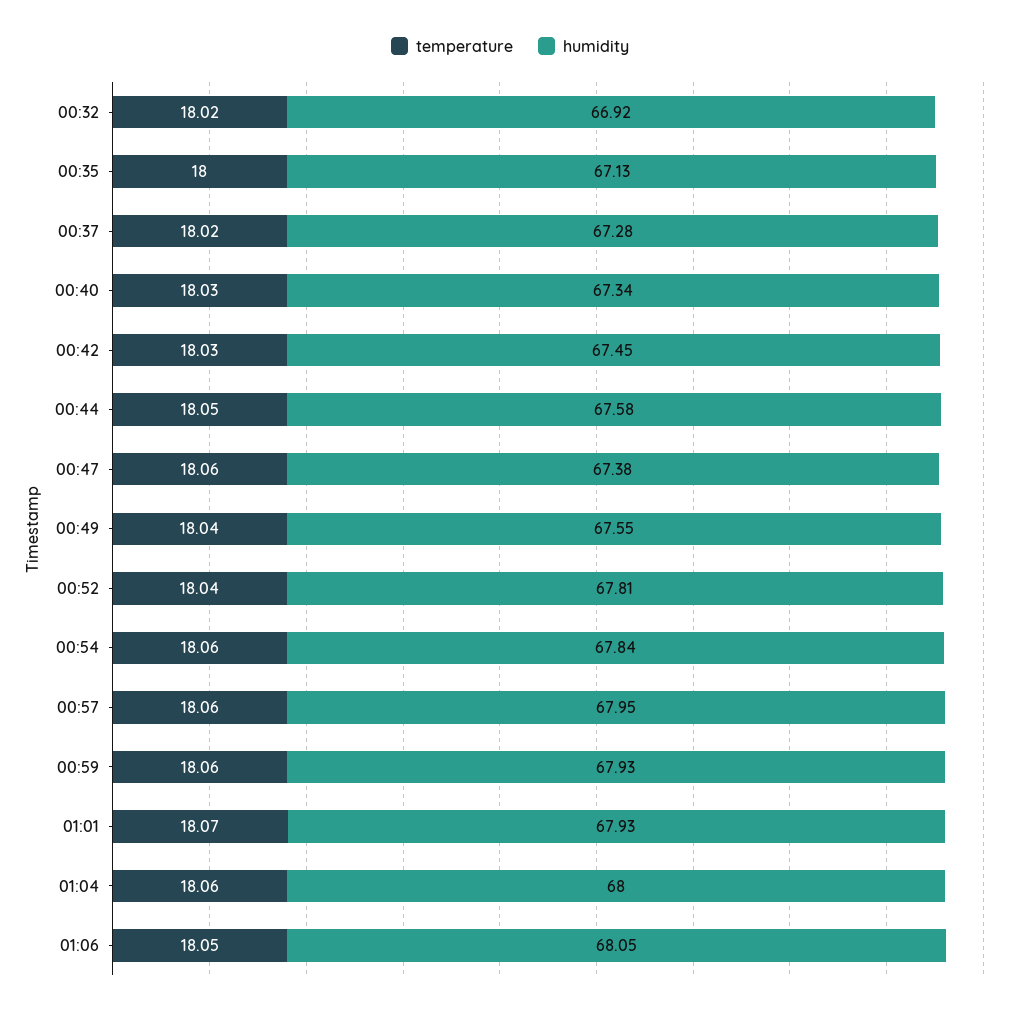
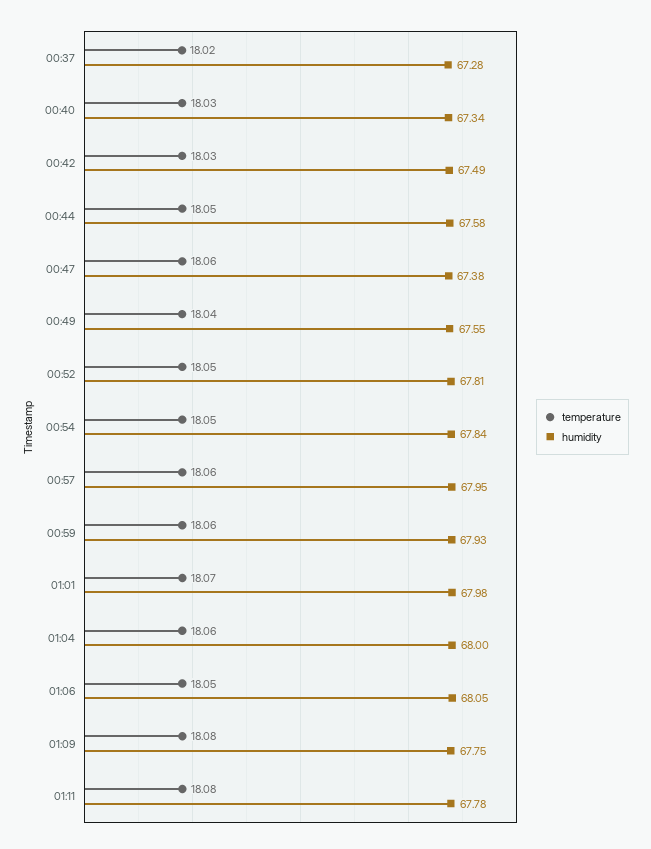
temperature, 00:32: 18.02 -> none
humidity, 00:32: 66.92 -> none
temperature, 00:35: 18 -> none
humidity, 00:35: 67.13 -> none
humidity, 00:42: 67.45 -> 67.49
temperature, 00:52: 18.04 -> 18.05
temperature, 00:54: 18.06 -> 18.05
humidity, 01:01: 67.93 -> 67.98
temperature, 01:09: none -> 18.08
humidity, 01:09: none -> 67.75
temperature, 01:11: none -> 18.08
humidity, 01:11: none -> 67.78

